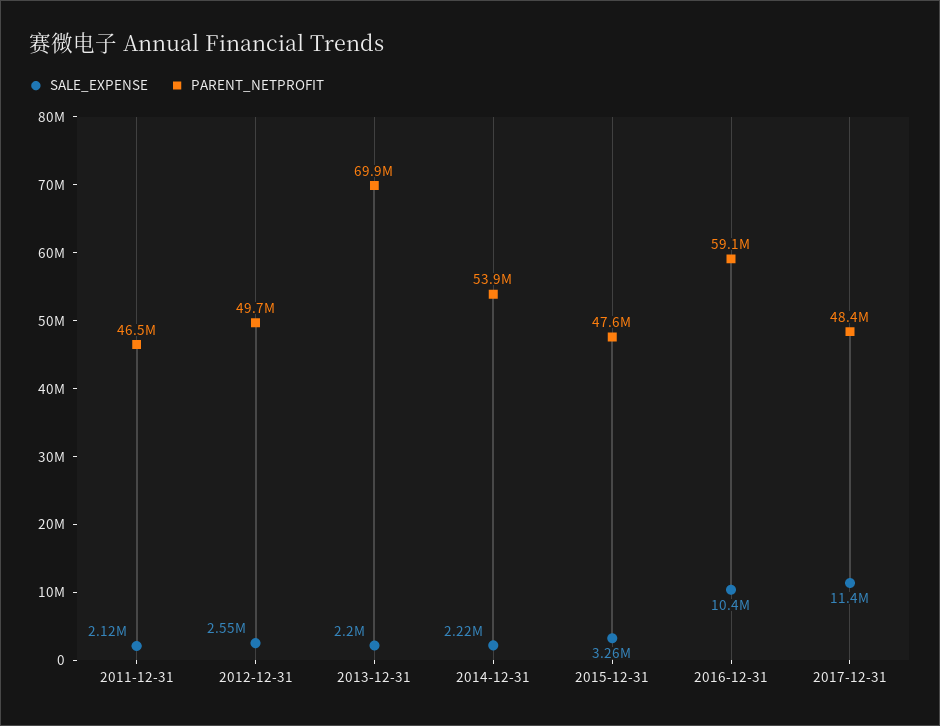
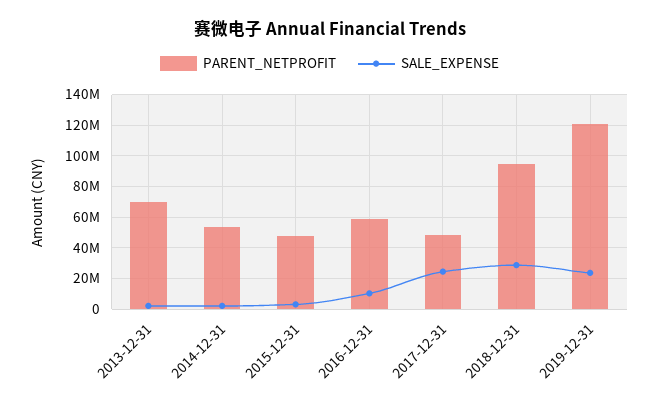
SALE_EXPENSE, 2011-12-31: 2120000 -> none
PARENT_NETPROFIT, 2011-12-31: 46500000 -> none
SALE_EXPENSE, 2012-12-31: 2550000 -> none
PARENT_NETPROFIT, 2012-12-31: 49700000 -> none
SALE_EXPENSE, 2017-12-31: 11400000 -> 25000000
PARENT_NETPROFIT, 2018-12-31: none -> 95000000
SALE_EXPENSE, 2018-12-31: none -> 30000000
PARENT_NETPROFIT, 2019-12-31: none -> 120000000
SALE_EXPENSE, 2019-12-31: none -> 25000000

